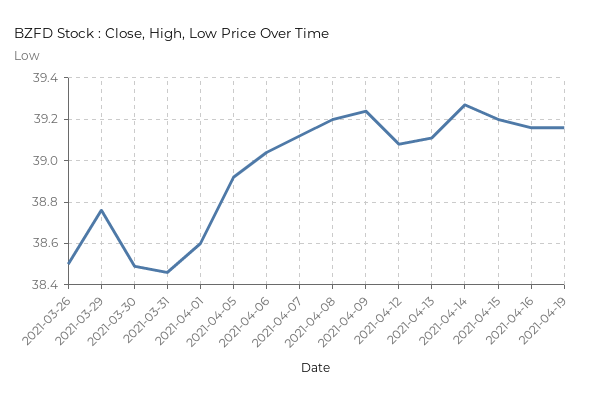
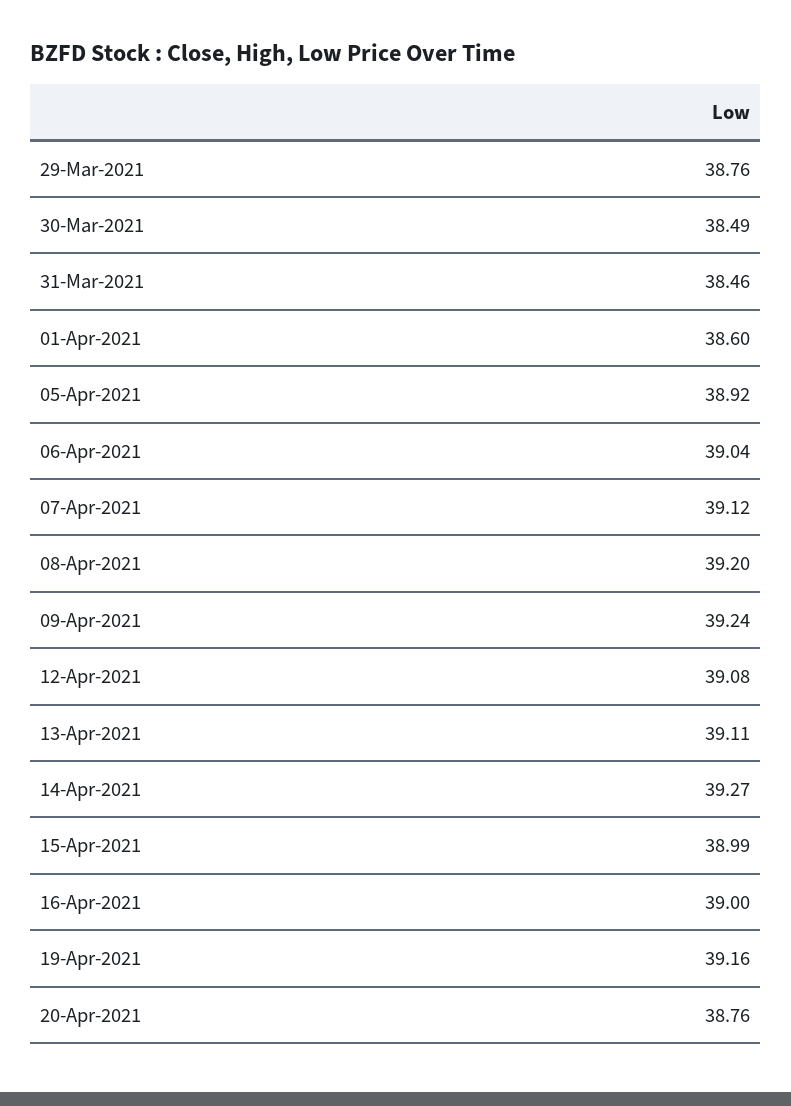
2021-03-26: 38.5 -> none
2021-04-15: 39.2 -> 38.99
2021-04-16: 39.15 -> 39
20-Apr-2021: none -> 38.76

